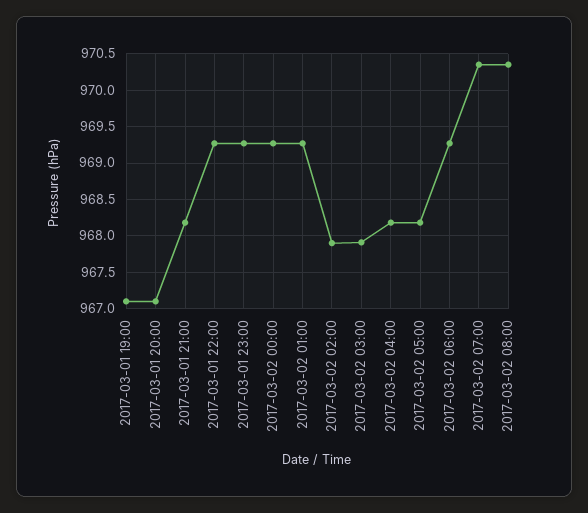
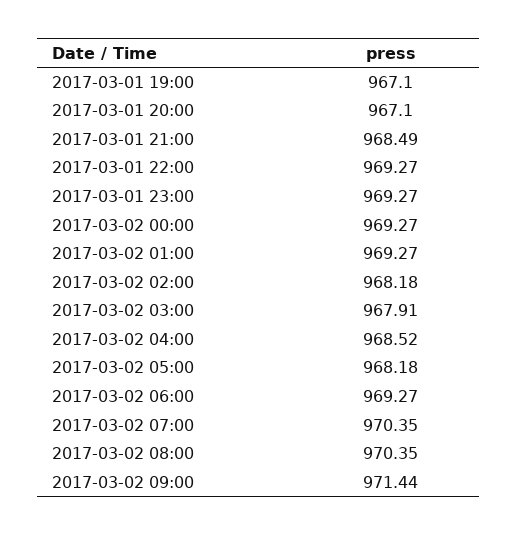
2017-03-01 21:00: 968.2 -> 968.49
2017-03-02 02:00: 967.9 -> 968.18
2017-03-02 04:00: 968.2 -> 968.52
2017-03-02 09:00: none -> 971.44

